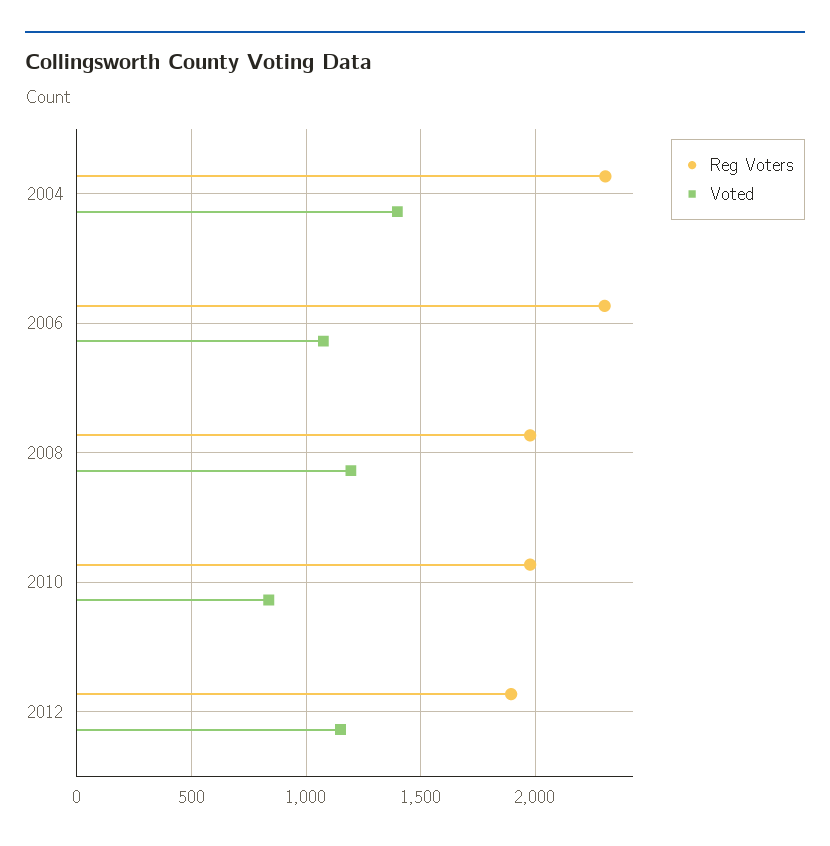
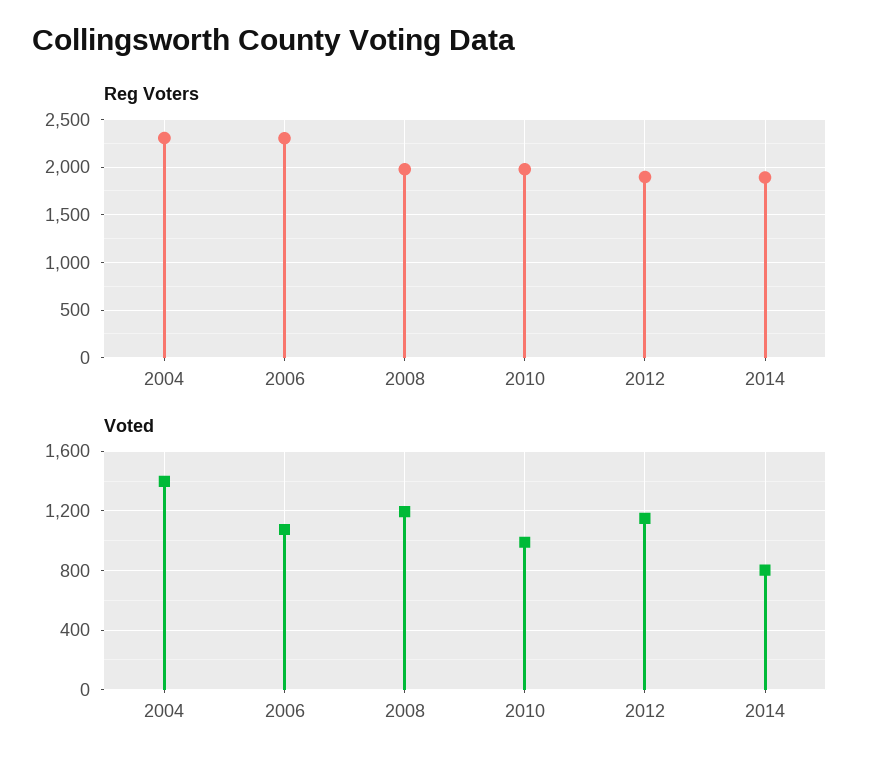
Voted, 2010: 850 -> 1000
Reg Voters, 2014: none -> 1900
Voted, 2014: none -> 800

